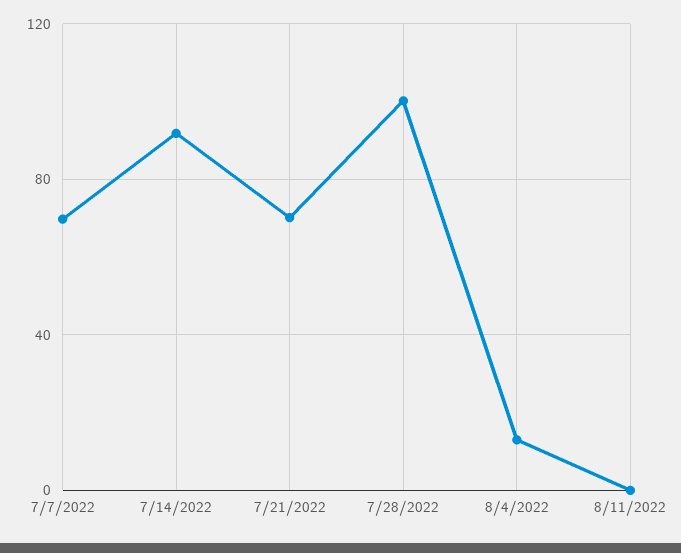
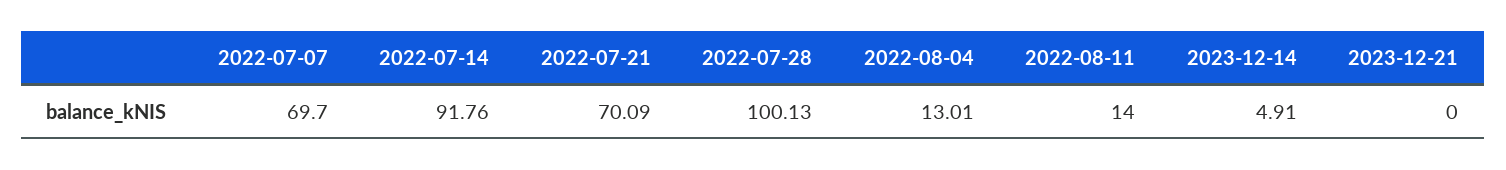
8/11/2022: 0 -> 14
2023-12-14: none -> 4.91
2023-12-21: none -> 0

